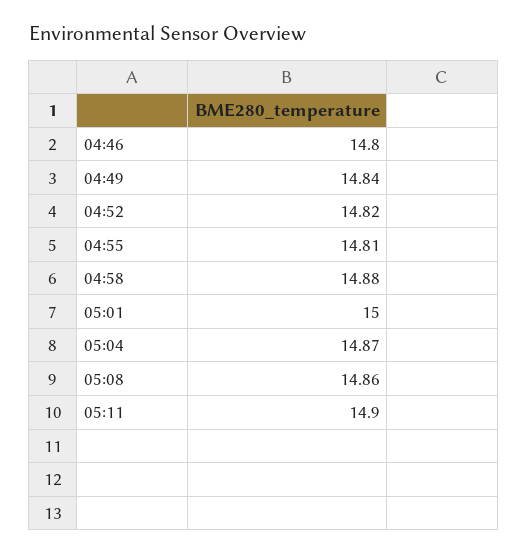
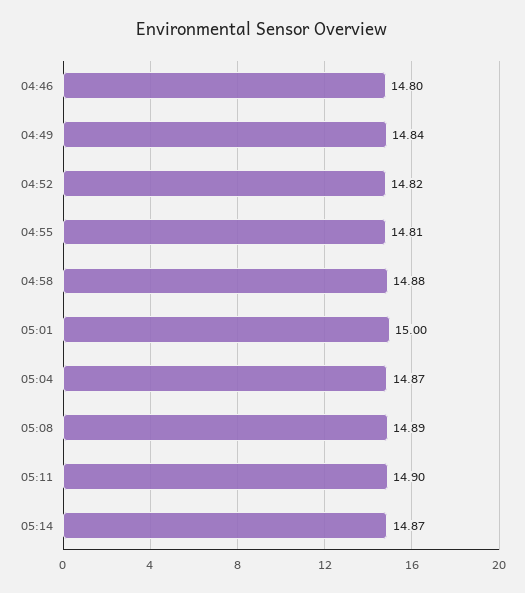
05:08: 14.86 -> 14.89
05:14: none -> 14.87

